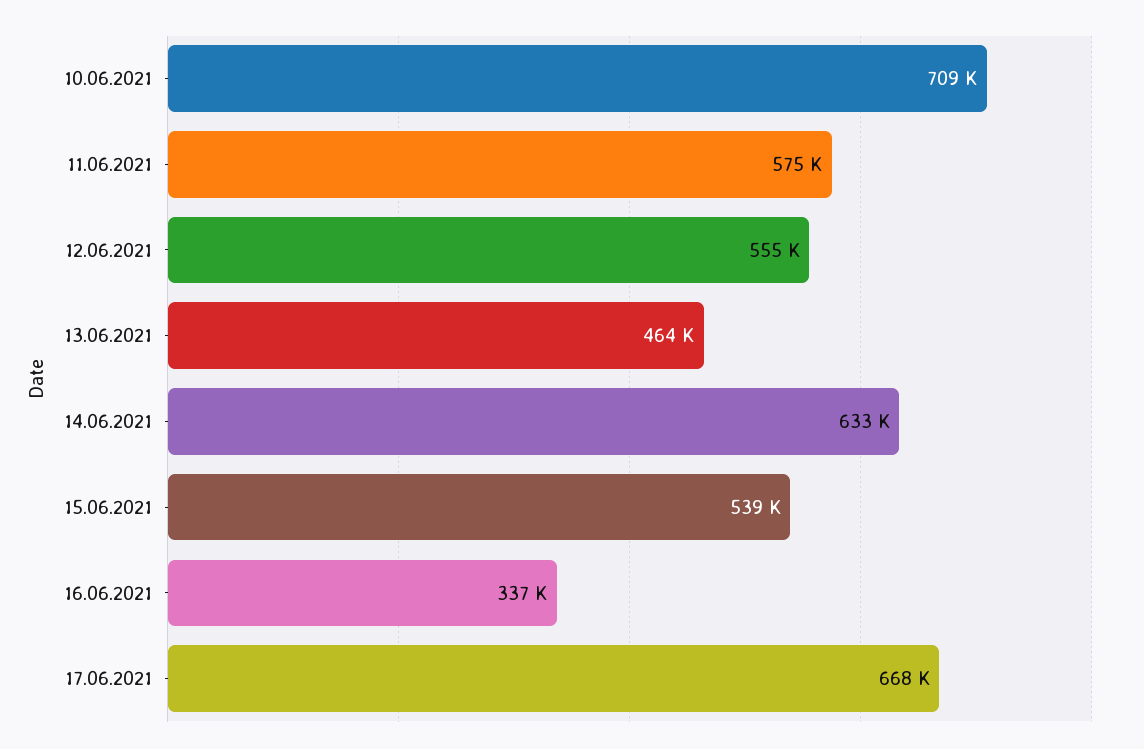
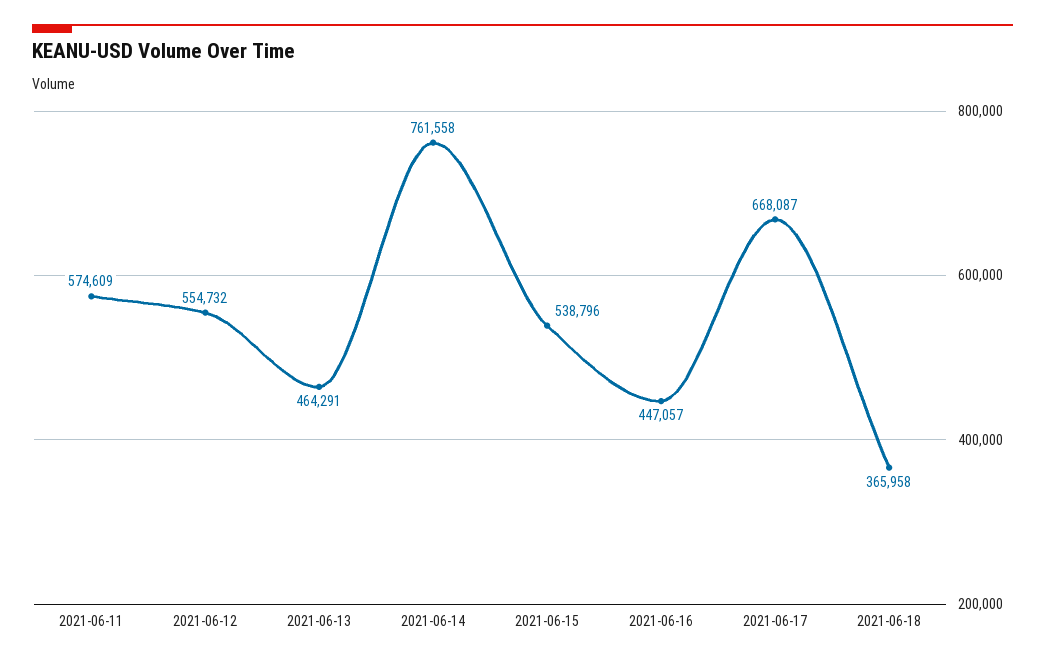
10.06.2021: 709000 -> none
14.06.2021: 633000 -> 761558
16.06.2021: 337000 -> 447057
2021-06-18: none -> 365958

